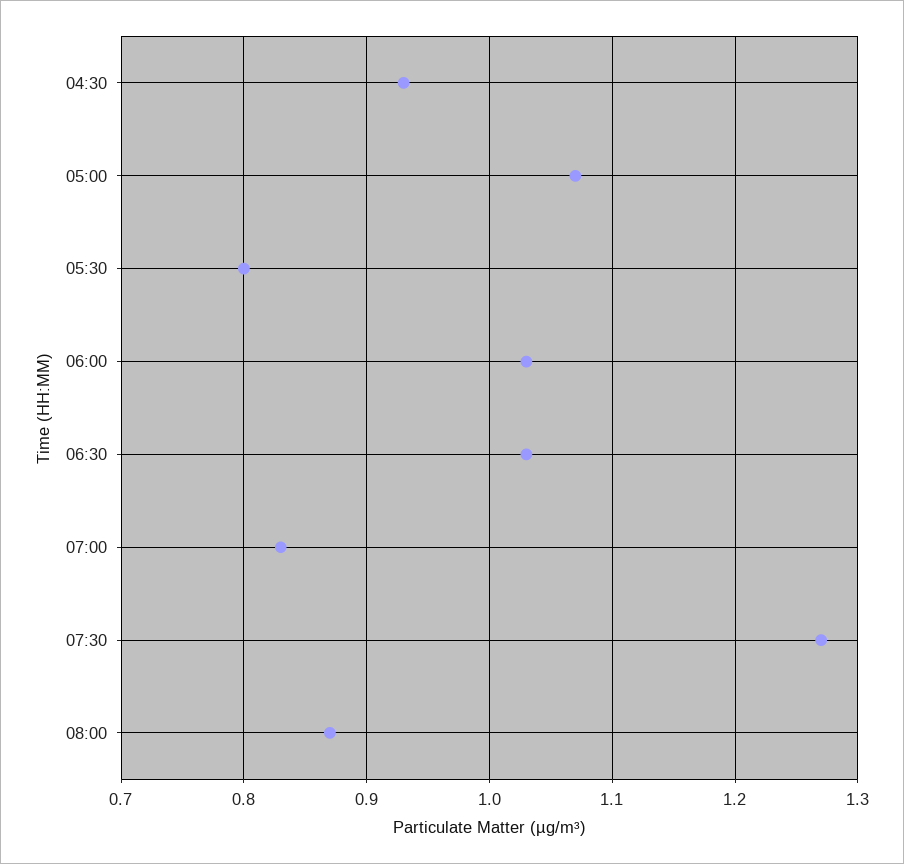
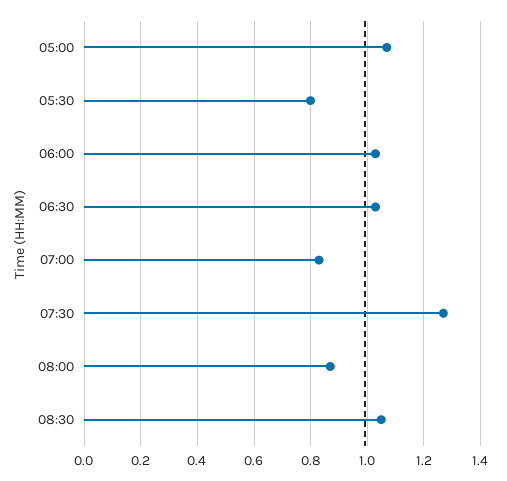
04:30: 0.93 -> none
08:30: none -> 1.05

